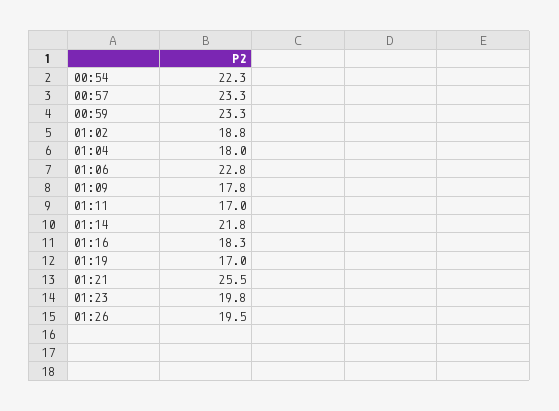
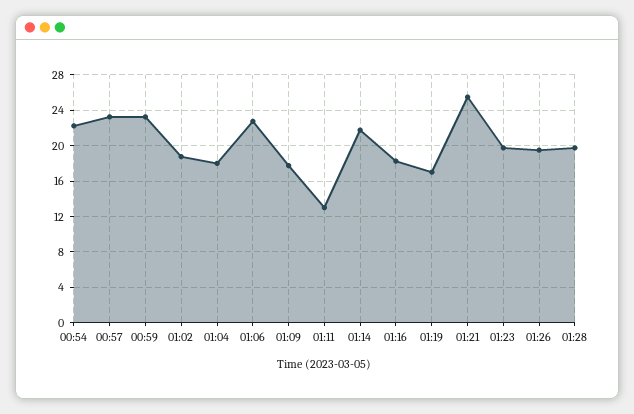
01:11: 17 -> 13
01:28: none -> 20

